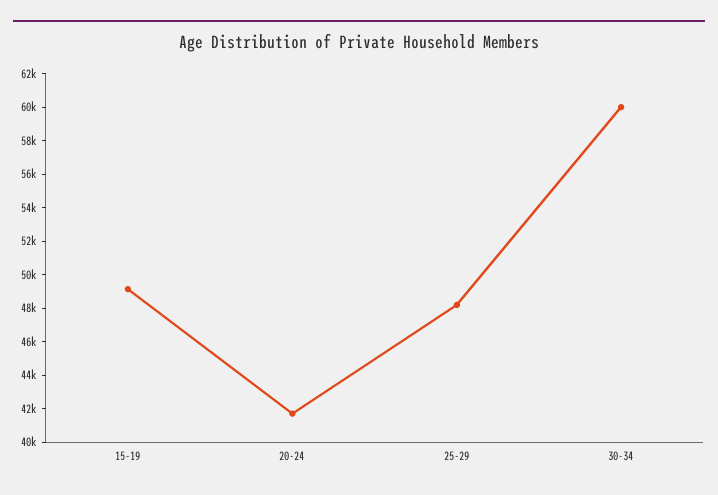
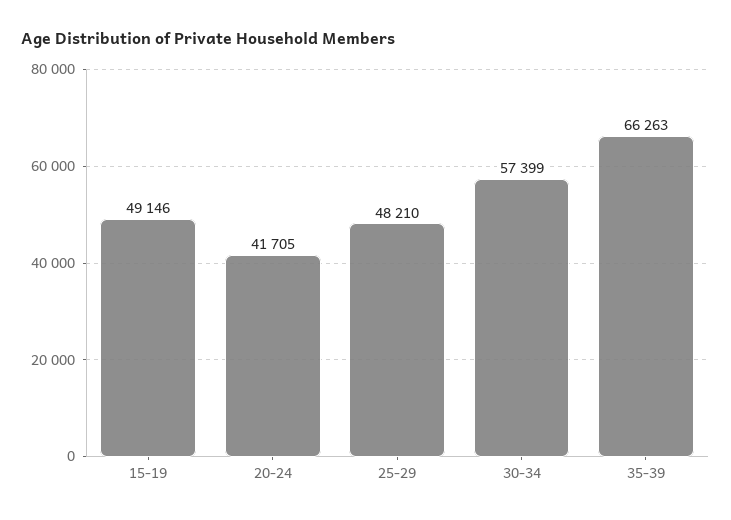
30-34: 60000 -> 57399
35-39: none -> 66263

